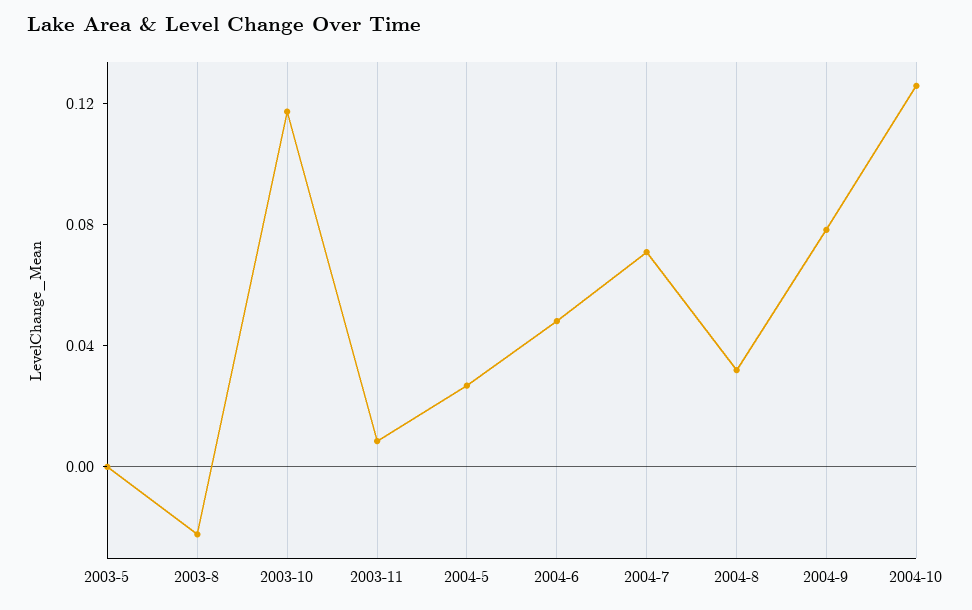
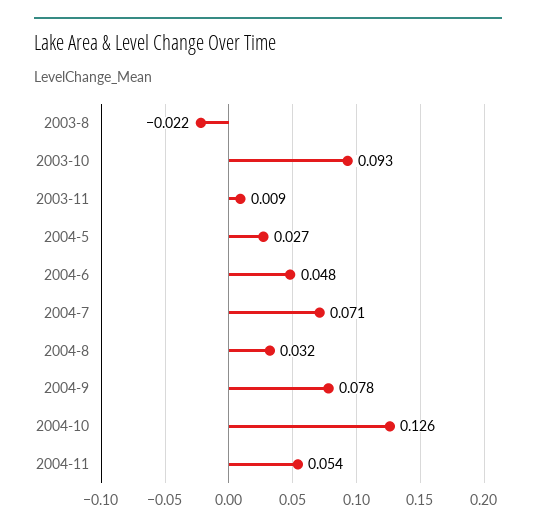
2003-5: 0 -> none
2003-10: 0.12 -> 0.093
2004-11: none -> 0.054

